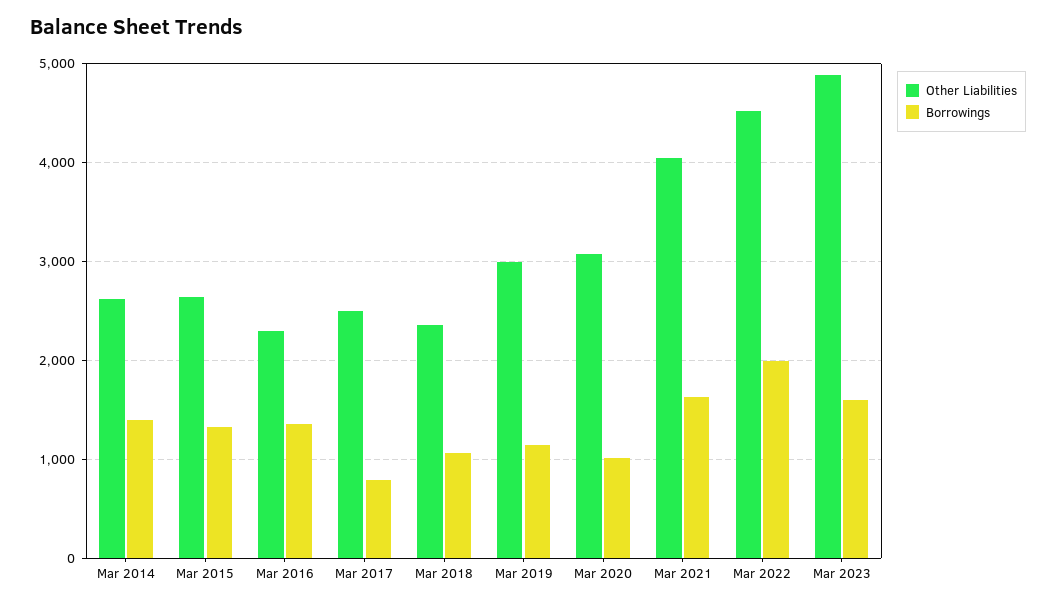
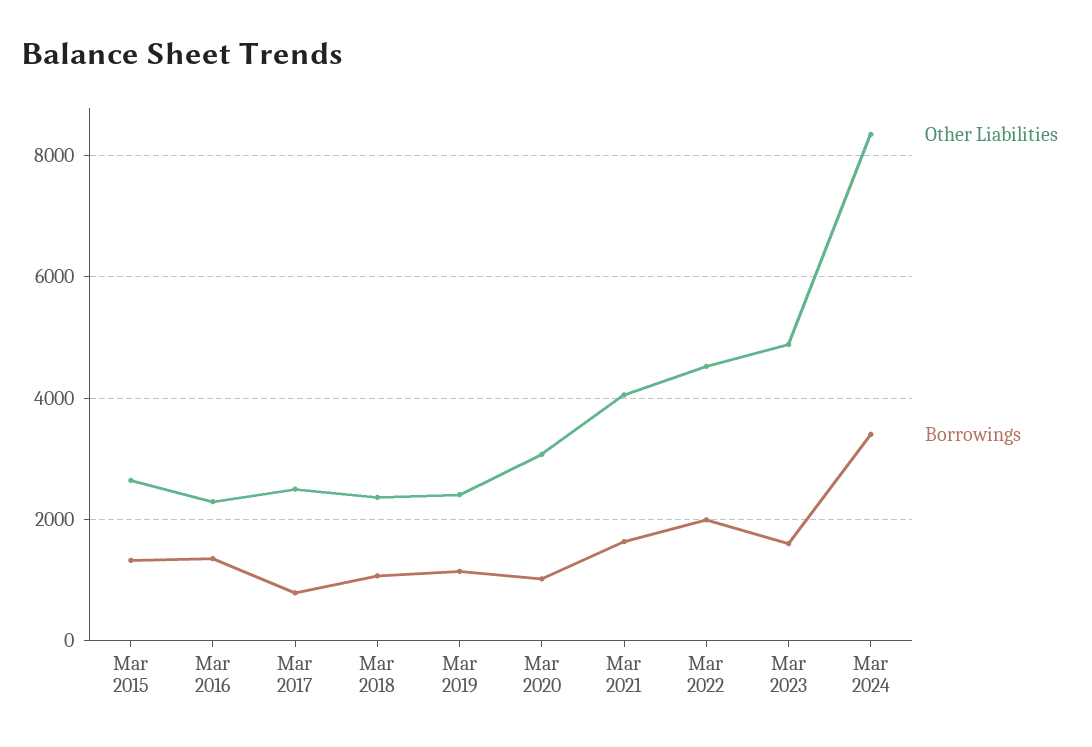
Other Liabilities, Mar 2014: 2600 -> none
Borrowings, Mar 2014: 1400 -> none
Other Liabilities, Mar 2019: 3000 -> 2400
Other Liabilities, Mar 2024: none -> 8400
Borrowings, Mar 2024: none -> 3400

